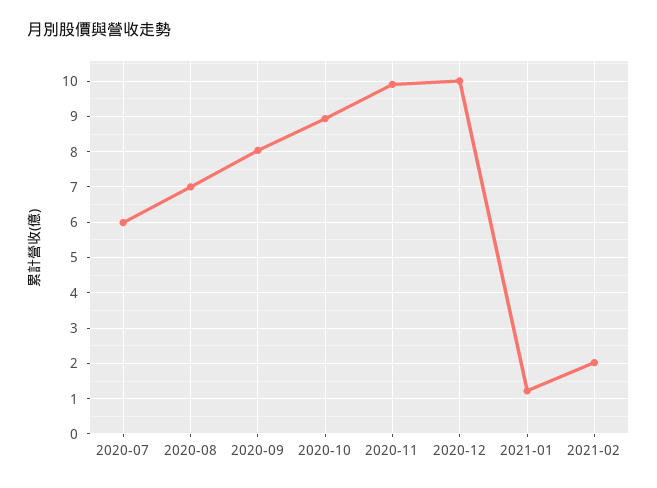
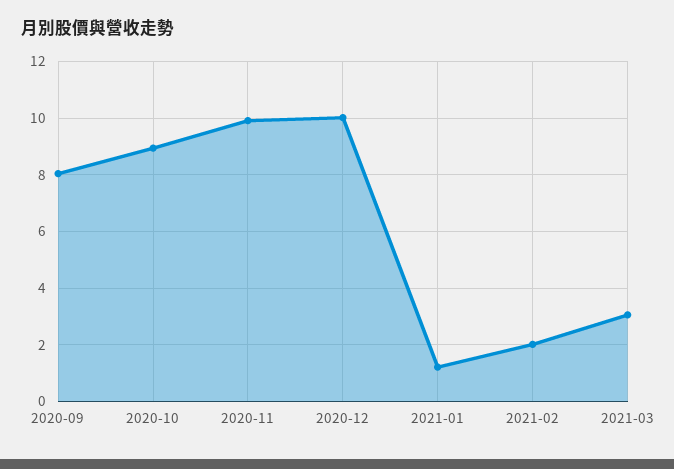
2020-07: 6 -> none
2020-08: 7 -> none
2021-03: none -> 3

